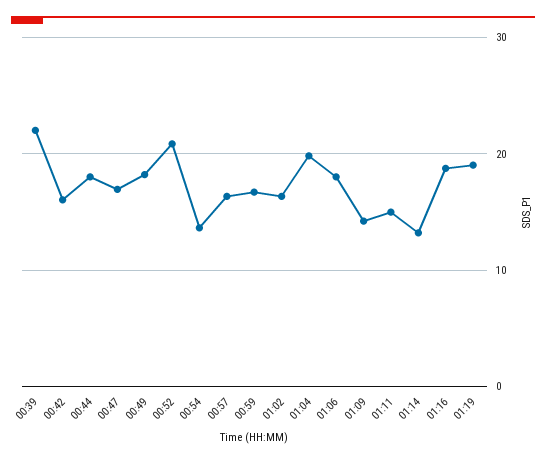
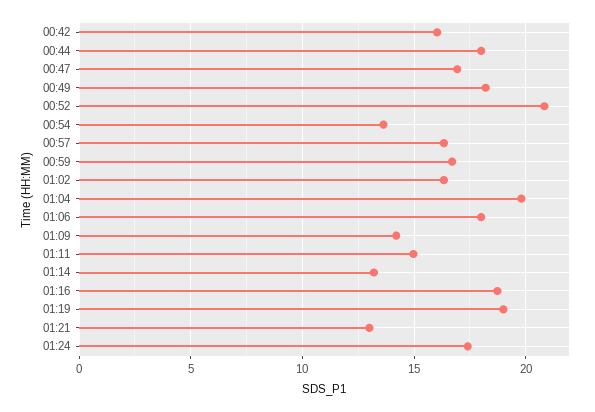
00:39: 22 -> none
01:21: none -> 13
01:24: none -> 17.5

